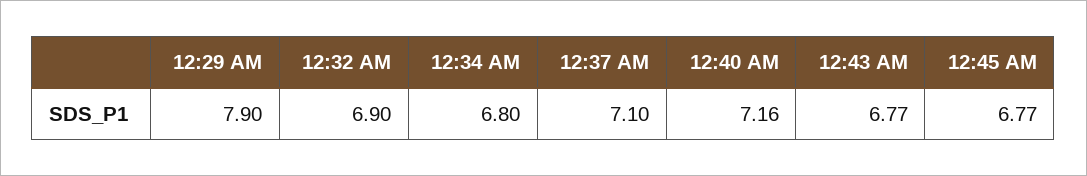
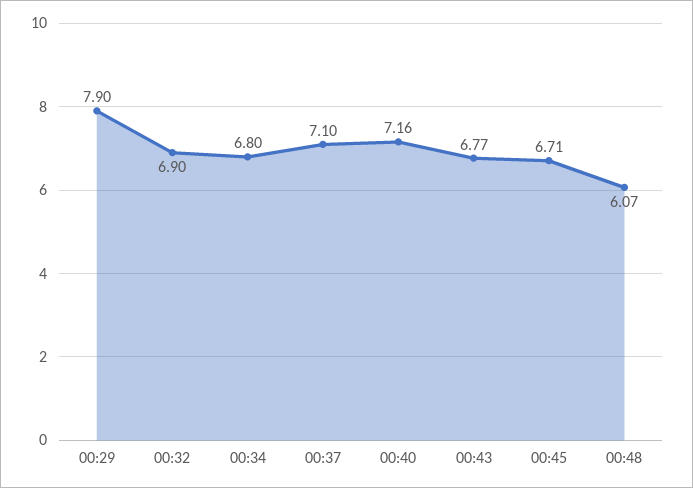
12:45 AM: 6.77 -> 6.71
00:48: none -> 6.07

